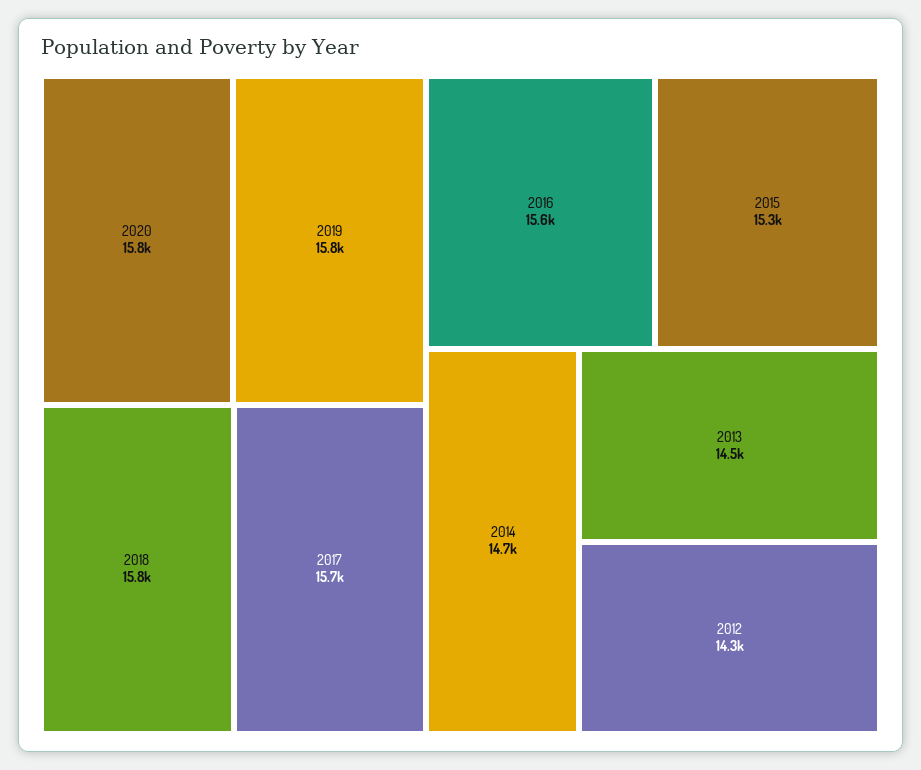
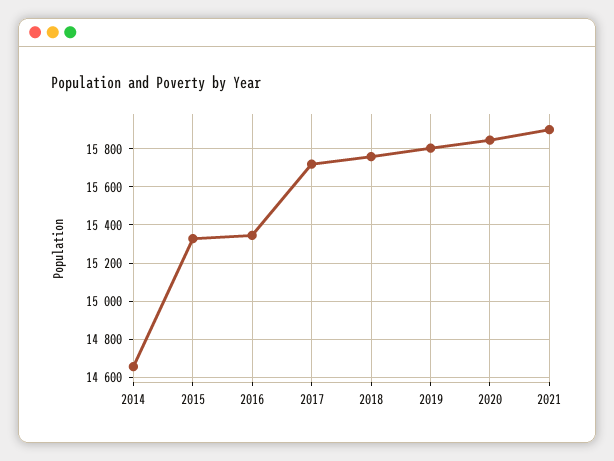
2016: 15600 -> 15350
2013: 14500 -> none
2012: 14300 -> none
2021: none -> 15900

